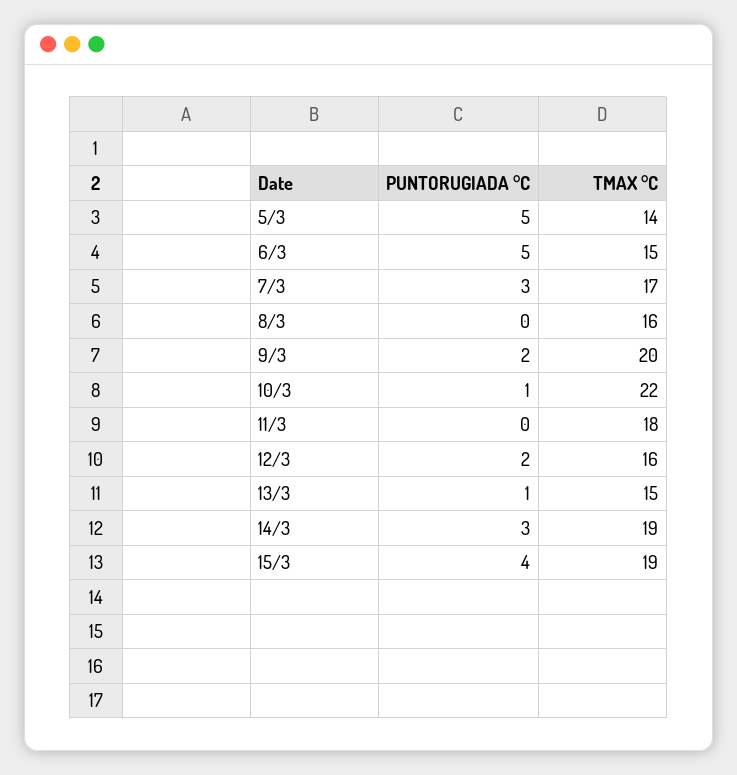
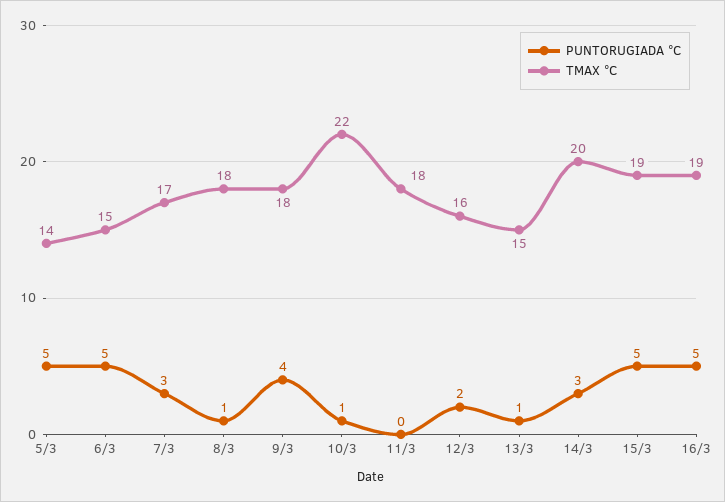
PUNTORUGIADA °C, 8/3: 0 -> 1
TMAX °C, 8/3: 16 -> 18
PUNTORUGIADA °C, 9/3: 2 -> 4
TMAX °C, 9/3: 20 -> 18
TMAX °C, 14/3: 19 -> 20
PUNTORUGIADA °C, 15/3: 4 -> 5
PUNTORUGIADA °C, 16/3: none -> 5
TMAX °C, 16/3: none -> 19

